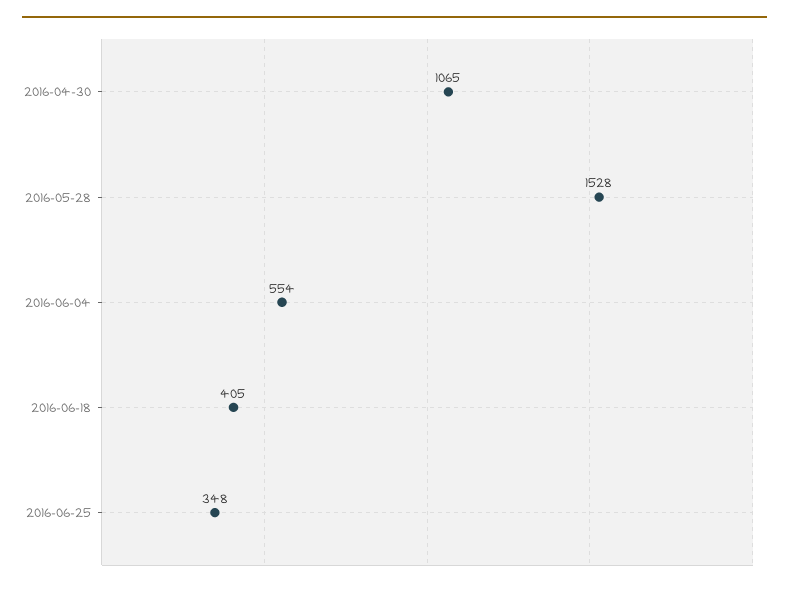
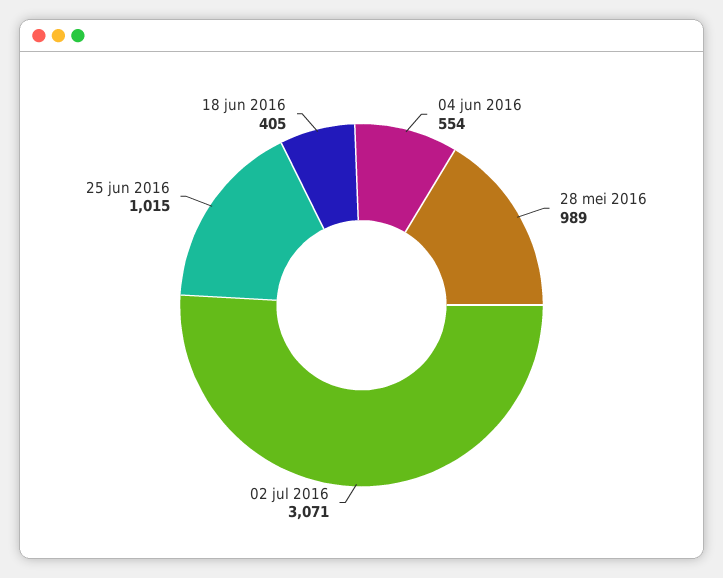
2016-04-30: 1065 -> none
2016-05-28: 1528 -> 989
2016-06-25: 348 -> 1015
02 jul 2016: none -> 3071

